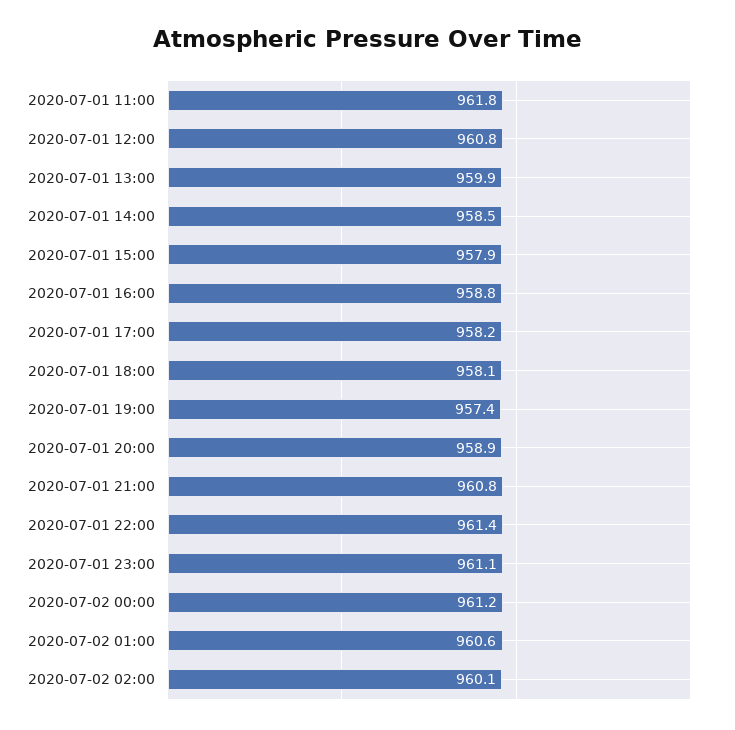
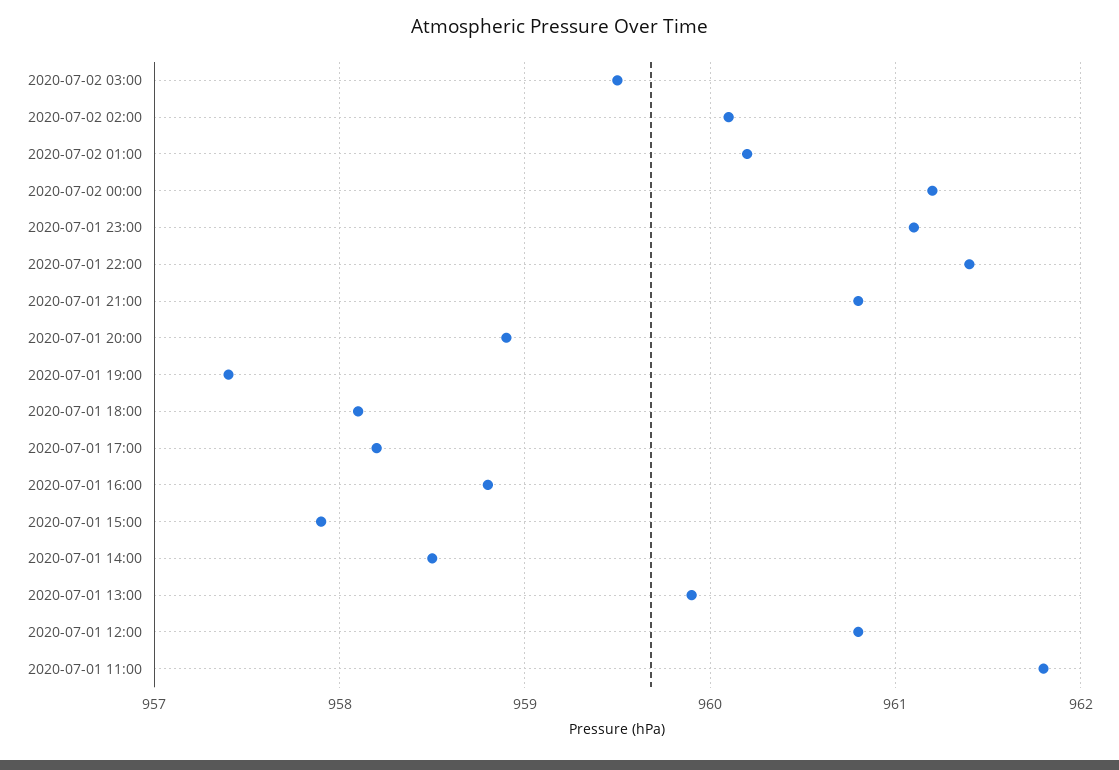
2020-07-02 01:00: 960.6 -> 960.2
2020-07-02 03:00: none -> 959.5

